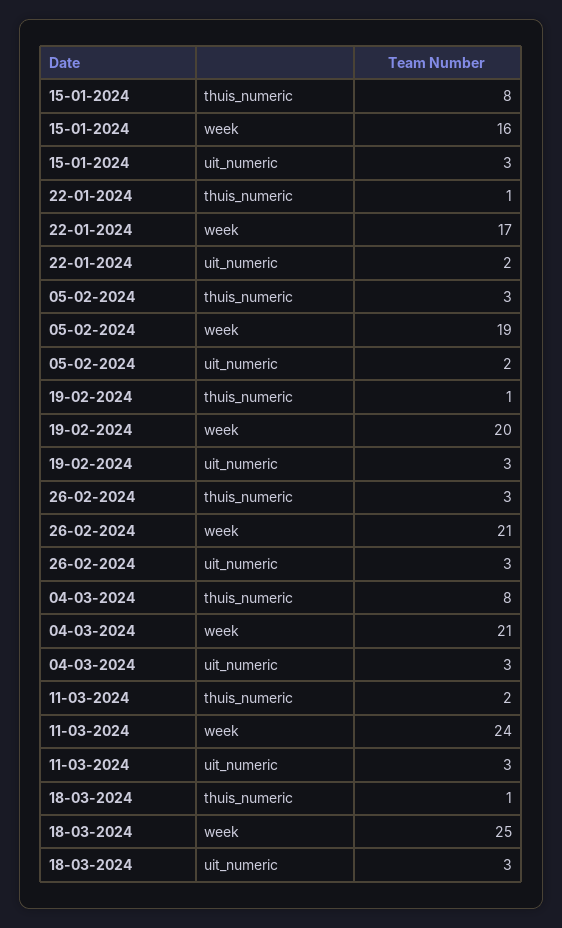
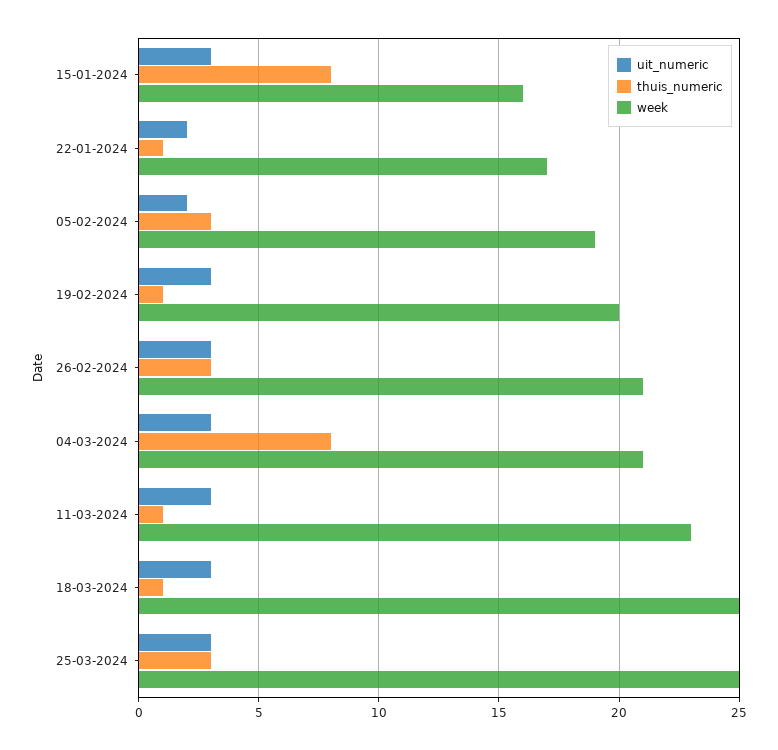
thuis_numeric, 11-03-2024: 2 -> 1
week, 11-03-2024: 24 -> 23
uit_numeric, 25-03-2024: none -> 3
thuis_numeric, 25-03-2024: none -> 3
week, 25-03-2024: none -> 25

